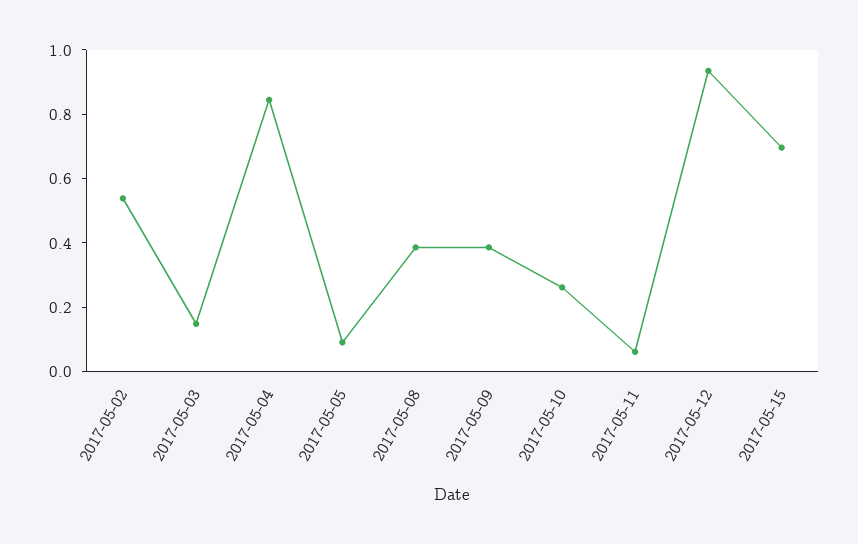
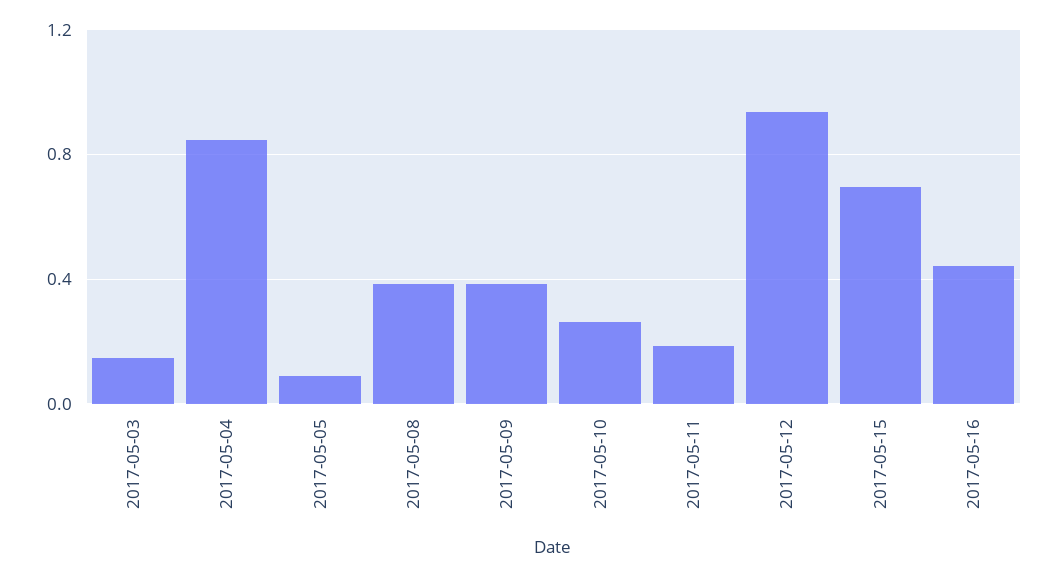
2017-05-02: 0.55 -> none
2017-05-11: 0.05 -> 0.2
2017-05-16: none -> 0.45

